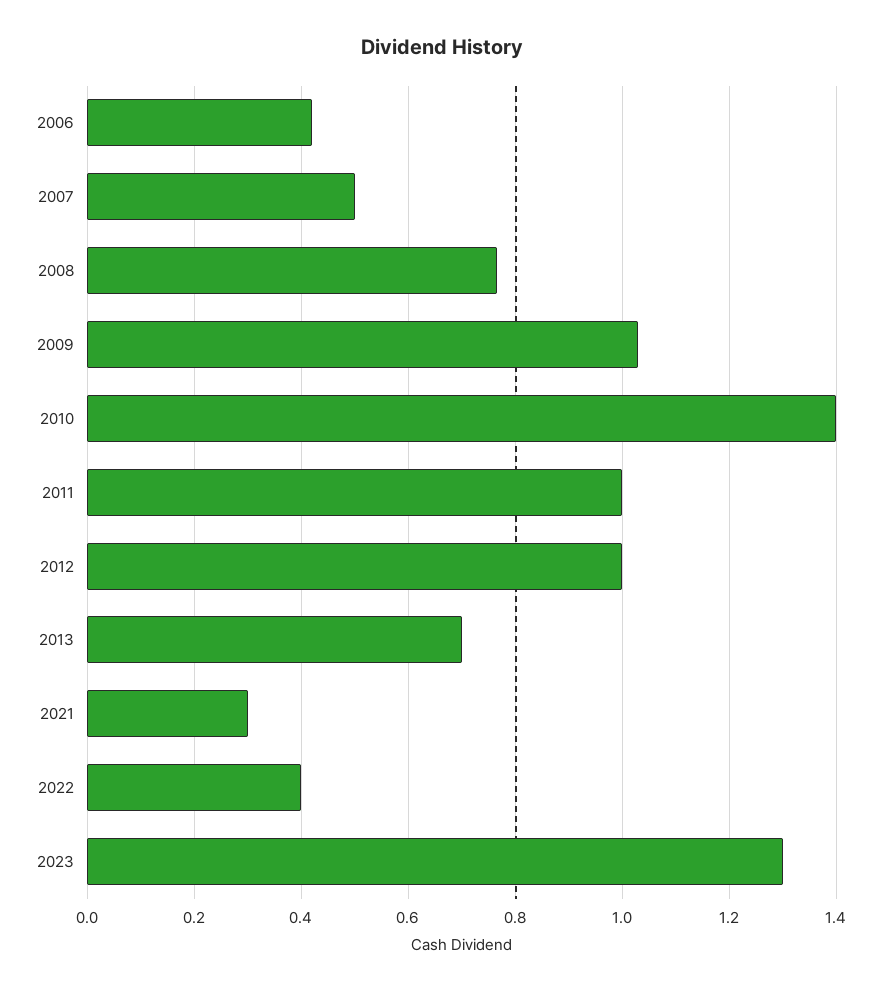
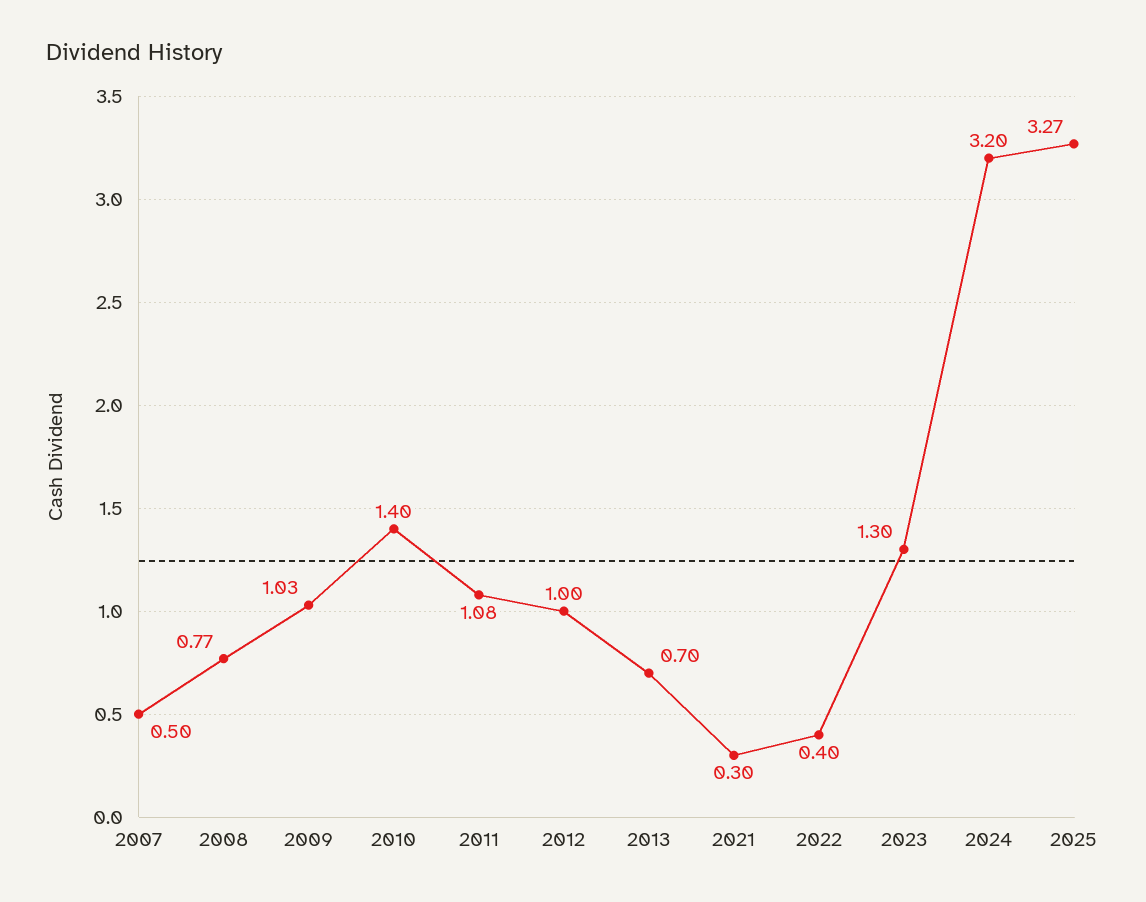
2006: 0.42 -> none
2011: 1 -> 1.08
2024: none -> 3.2
2025: none -> 3.27

